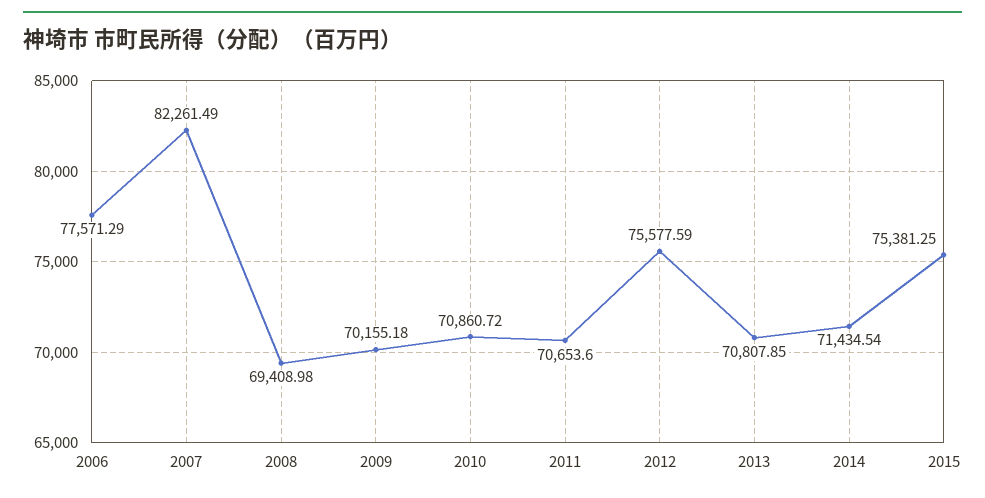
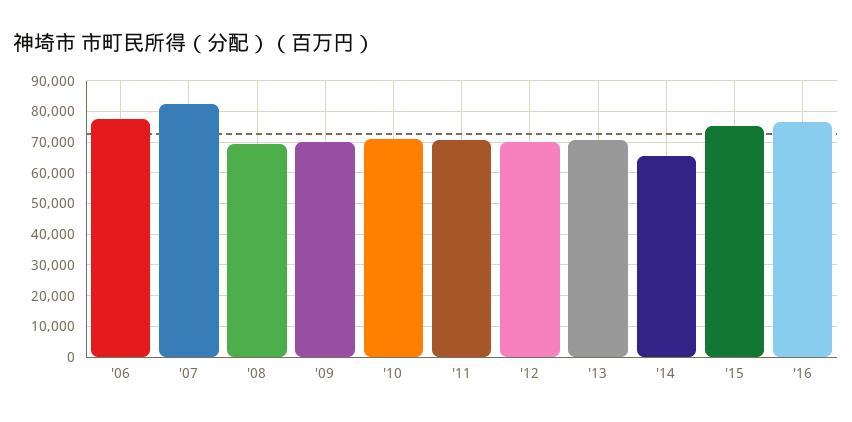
2012: 75577.59 -> 70000
2014: 71434.54 -> 66000
'16: none -> 76000

